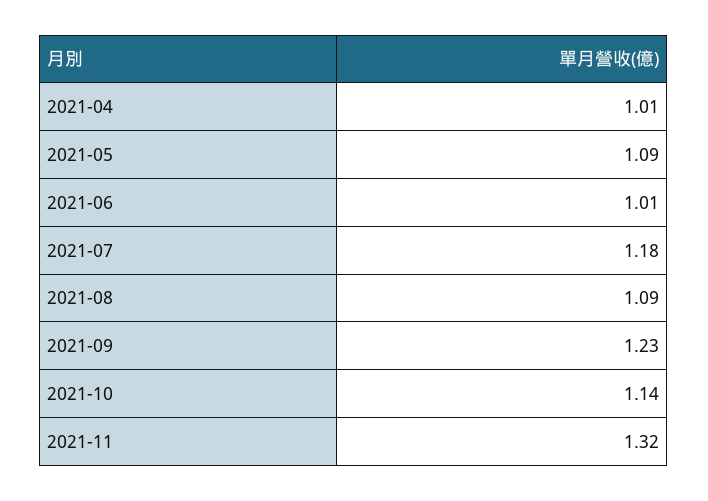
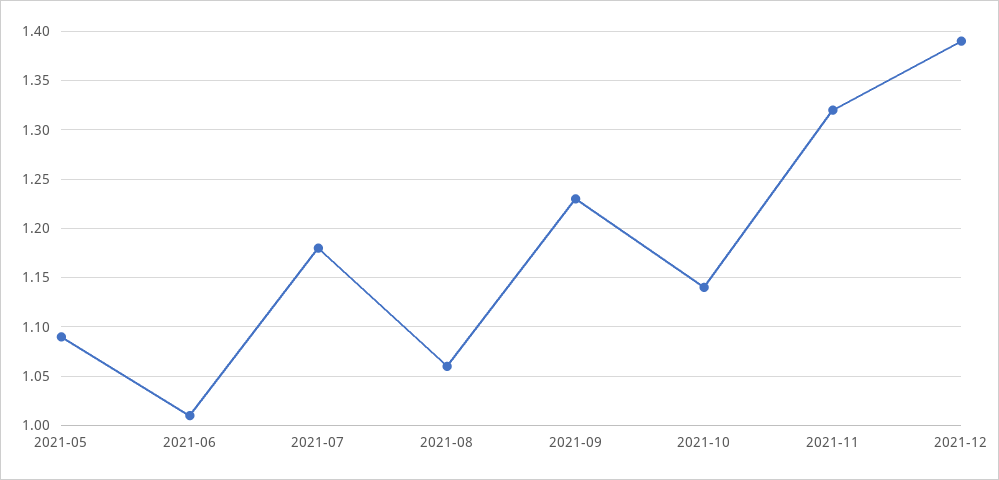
2021-04: 1.01 -> none
2021-08: 1.09 -> 1.06
2021-12: none -> 1.39

